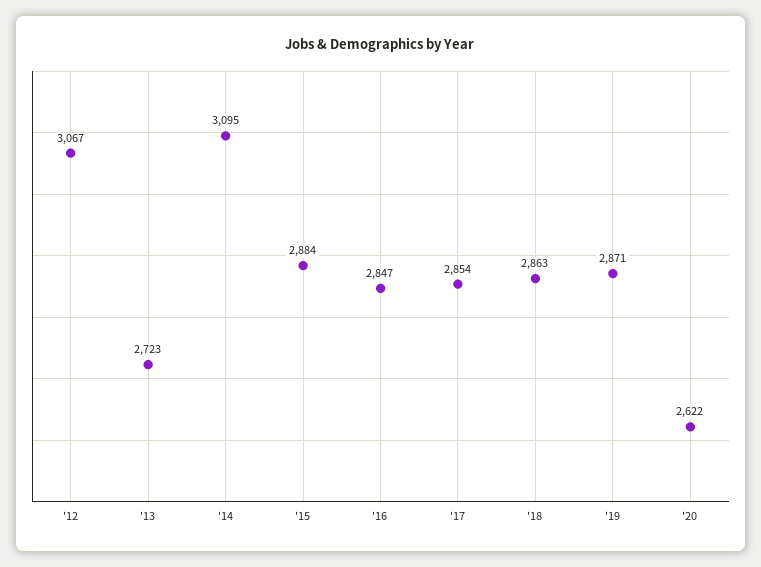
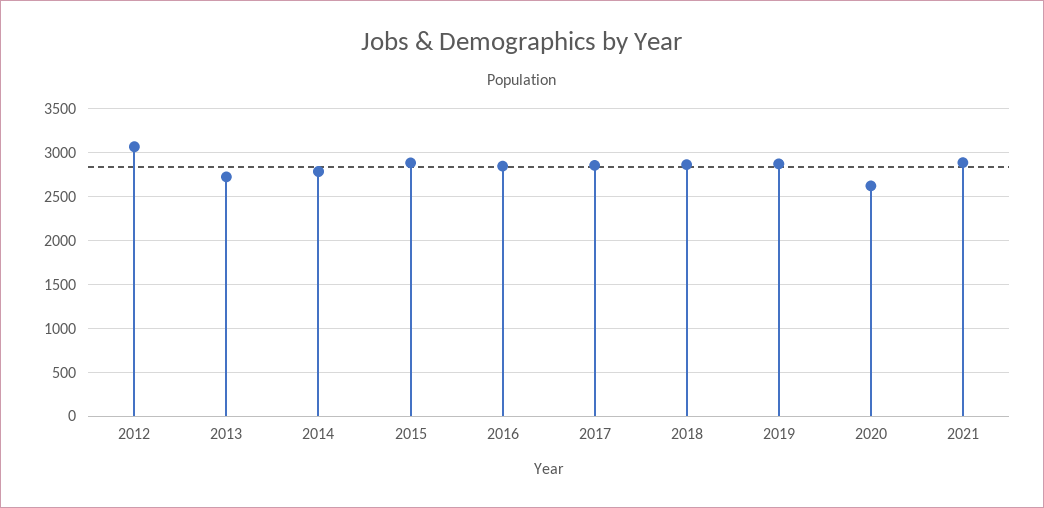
'14: 3095 -> 2800
2021: none -> 2900

